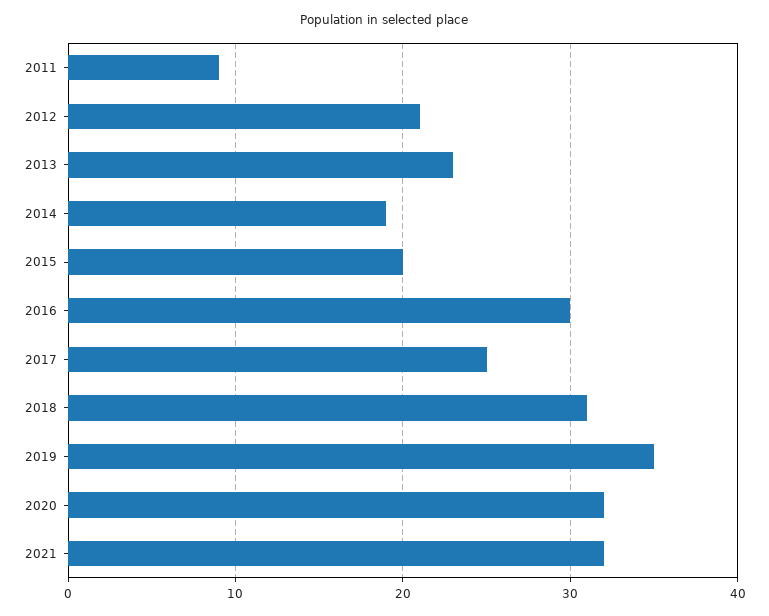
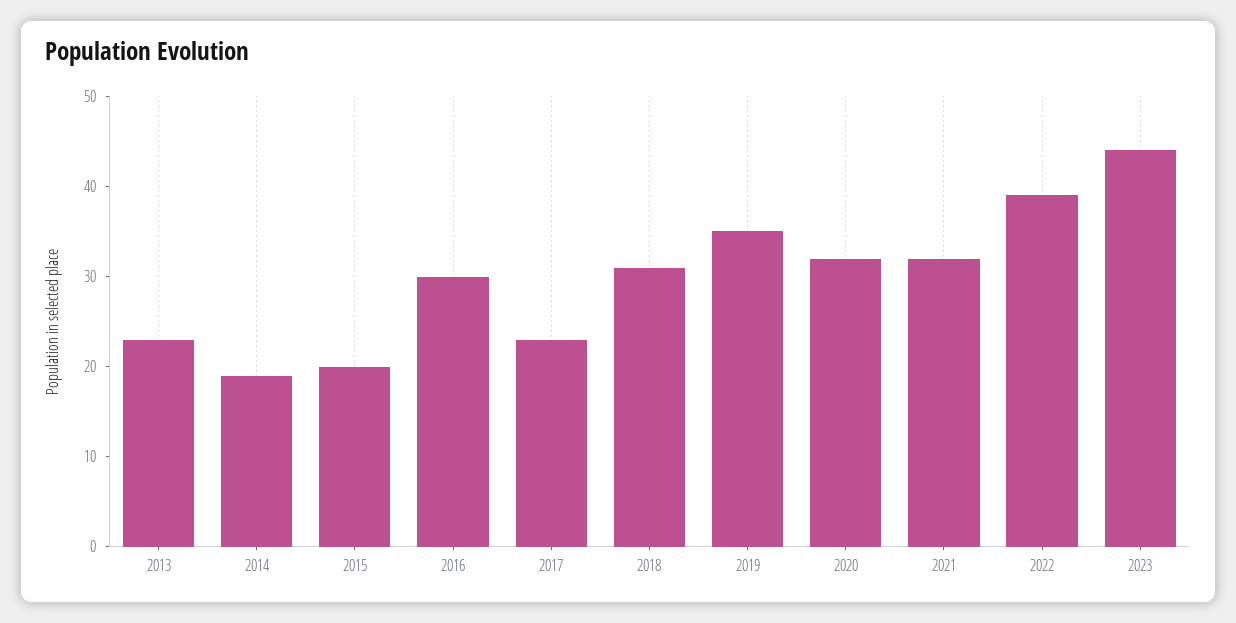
2011: 9 -> none
2012: 21 -> none
2017: 25 -> 23
2022: none -> 39
2023: none -> 44

